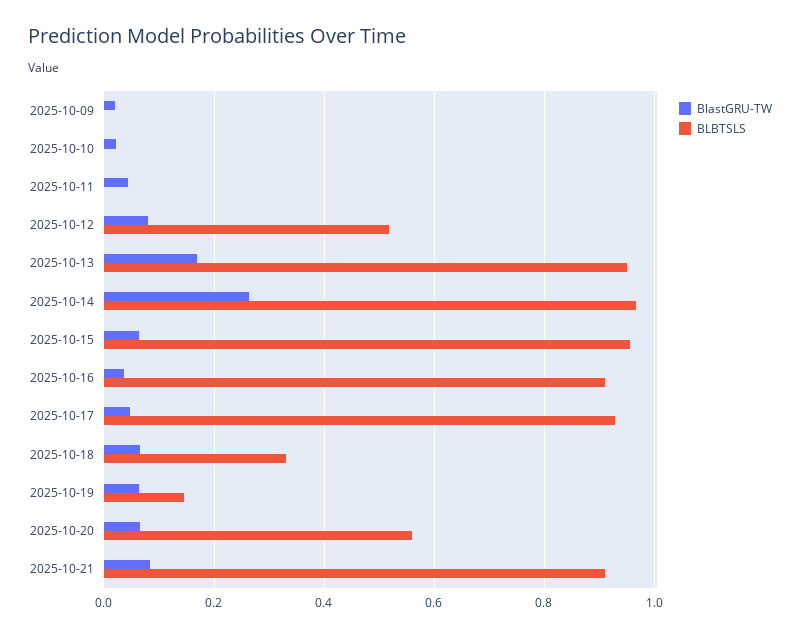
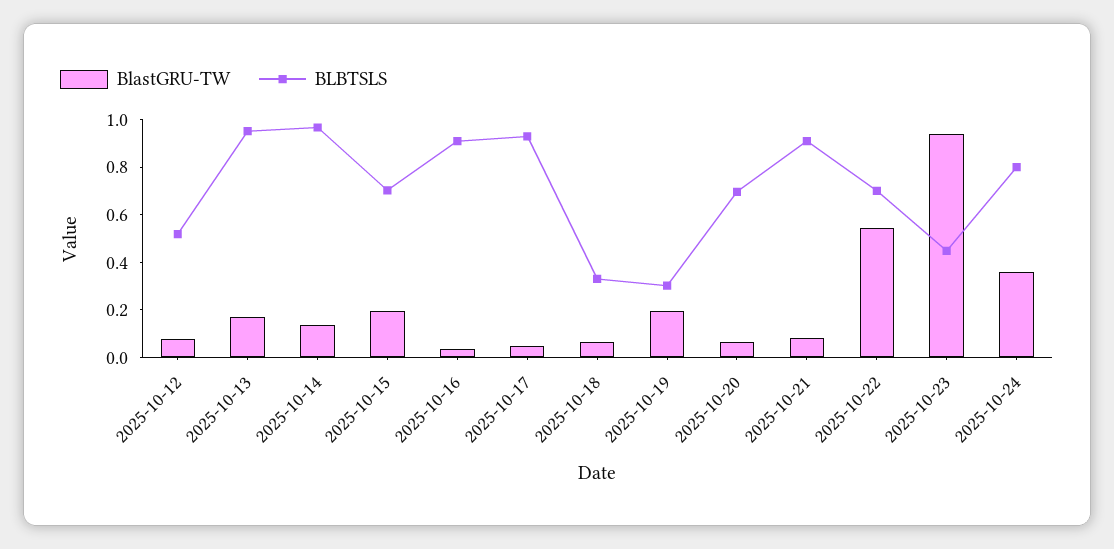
BlastGRU-TW, 2025-10-09: 0.02 -> none
BLBTSLS, 2025-10-09: 0 -> none
BlastGRU-TW, 2025-10-10: 0.02 -> none
BLBTSLS, 2025-10-10: 0 -> none
BlastGRU-TW, 2025-10-11: 0.04 -> none
BLBTSLS, 2025-10-11: 0 -> none
BlastGRU-TW, 2025-10-14: 0.26 -> 0.15
BlastGRU-TW, 2025-10-15: 0.06 -> 0.2
BLBTSLS, 2025-10-15: 0.96 -> 0.7
BlastGRU-TW, 2025-10-19: 0.06 -> 0.2
BLBTSLS, 2025-10-19: 0.14 -> 0.3
BLBTSLS, 2025-10-20: 0.56 -> 0.7
BlastGRU-TW, 2025-10-22: none -> 0.55
BLBTSLS, 2025-10-22: none -> 0.7
BlastGRU-TW, 2025-10-23: none -> 0.95
BLBTSLS, 2025-10-23: none -> 0.45
BlastGRU-TW, 2025-10-24: none -> 0.35
BLBTSLS, 2025-10-24: none -> 0.8

